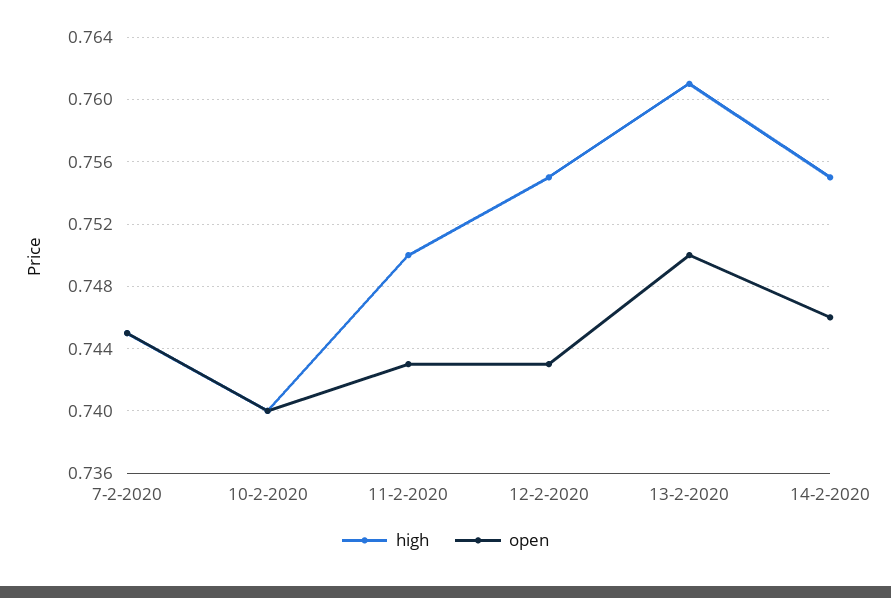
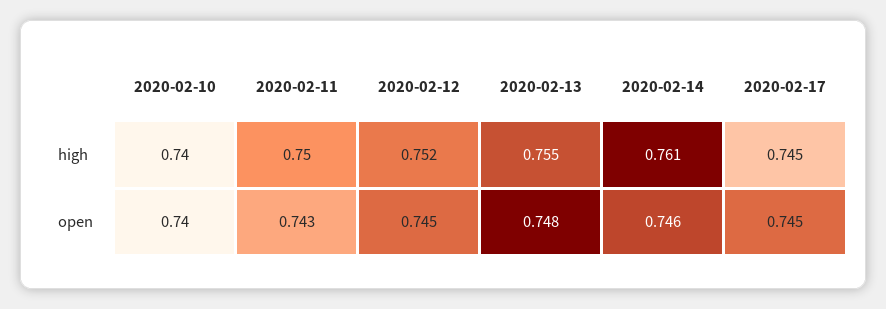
high, 7-2-2020: 0.745 -> none
open, 7-2-2020: 0.745 -> none
high, 12-2-2020: 0.755 -> 0.752
open, 12-2-2020: 0.743 -> 0.745
high, 13-2-2020: 0.761 -> 0.755
open, 13-2-2020: 0.75 -> 0.748
high, 14-2-2020: 0.755 -> 0.761
high, 2020-02-17: none -> 0.745
open, 2020-02-17: none -> 0.745

